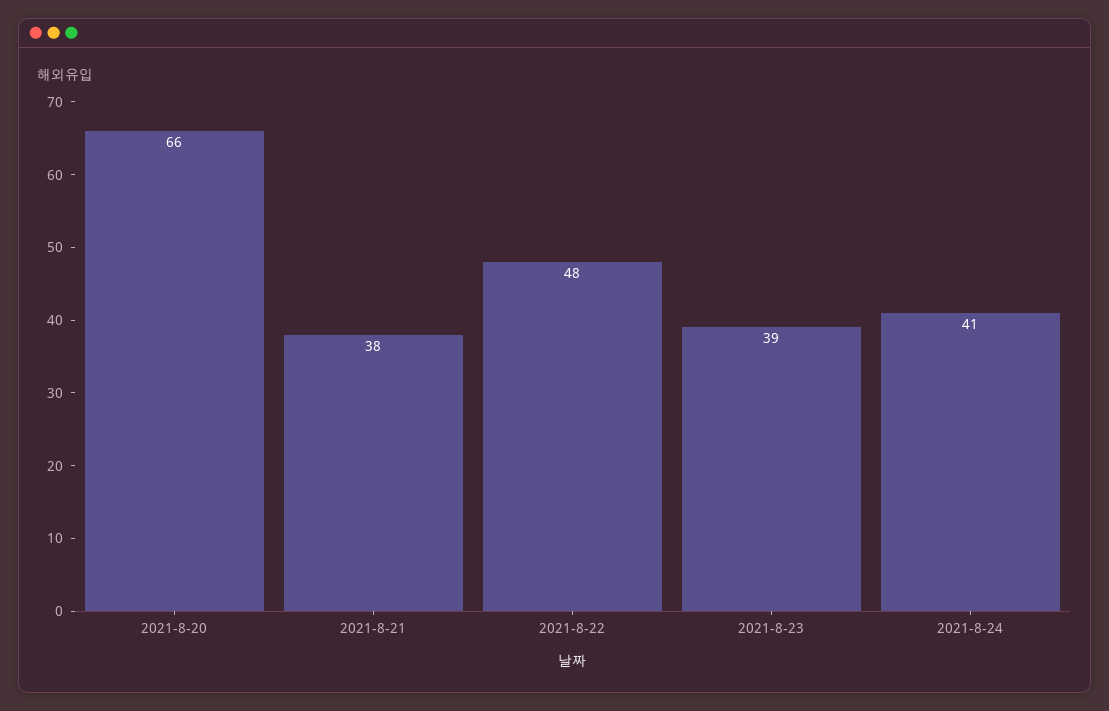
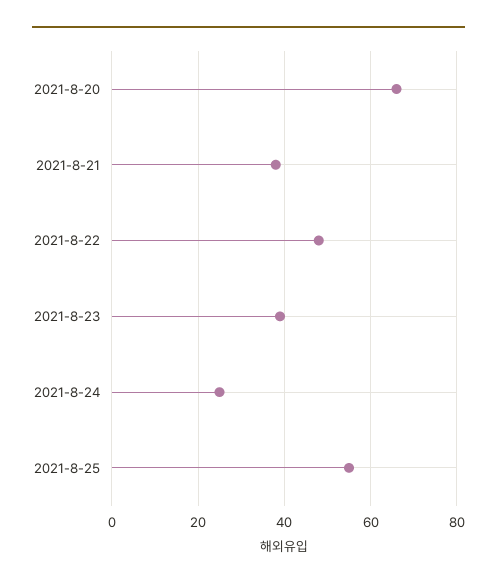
2021-8-24: 41 -> 25
2021-8-25: none -> 55

